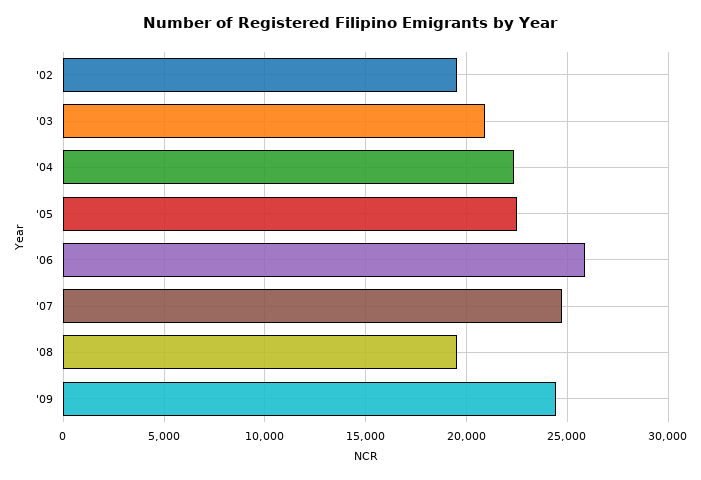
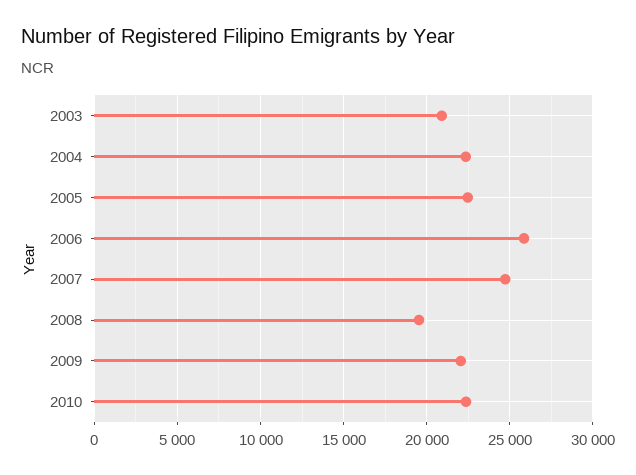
'02: 19500 -> none
'09: 24500 -> 22000
2010: none -> 22500

